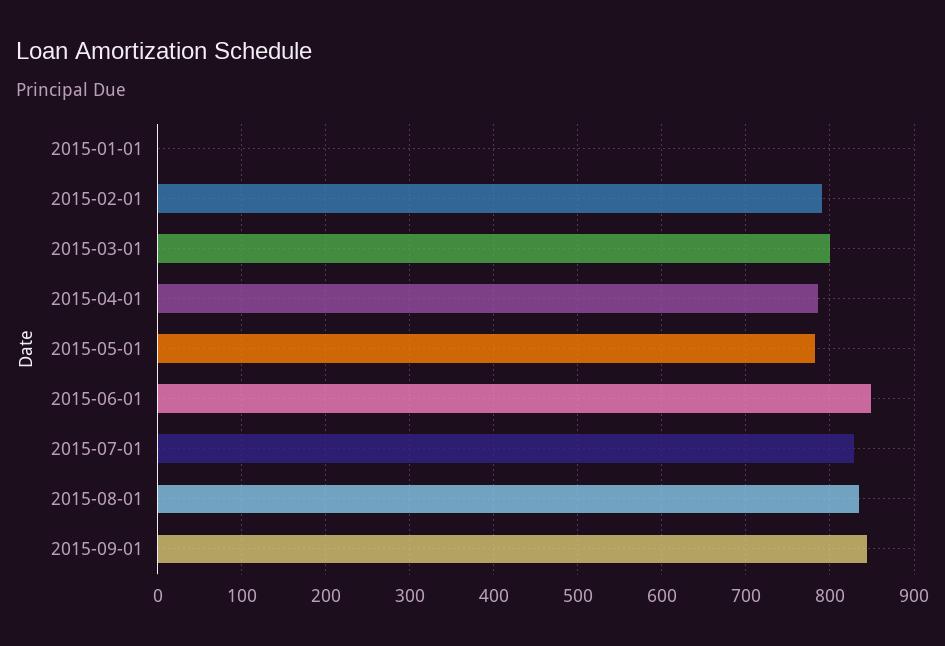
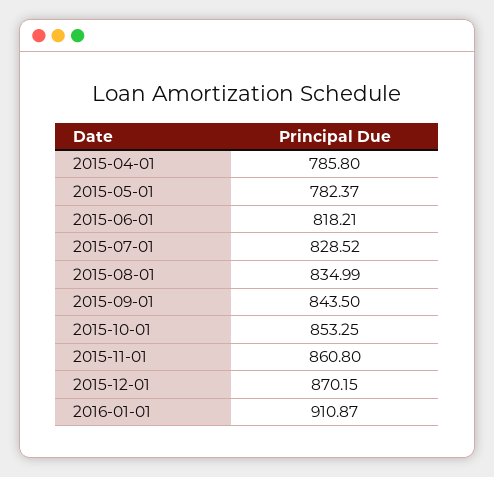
2015-01-01: 0 -> none
2015-02-01: 790 -> none
2015-03-01: 800 -> none
2015-06-01: 850 -> 818.21
2015-10-01: none -> 853.25
2015-11-01: none -> 860.8
2015-12-01: none -> 870.15
2016-01-01: none -> 910.87

